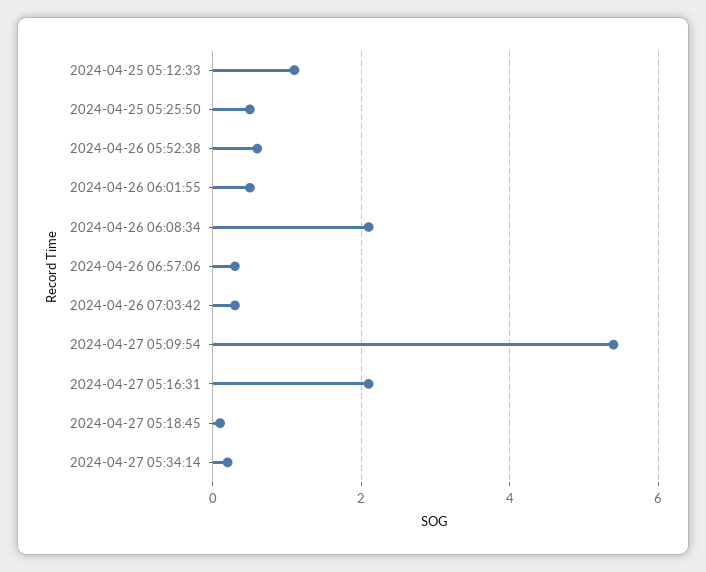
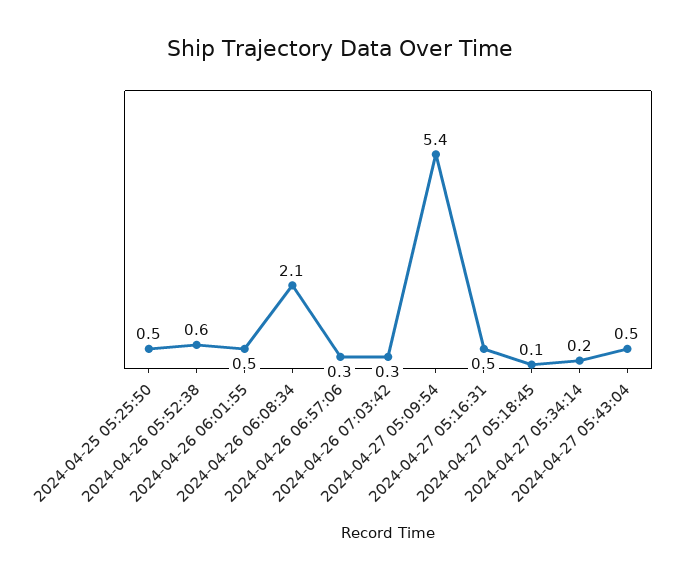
2024-04-25 05:12:33: 1 -> none
2024-04-27 05:16:31: 2 -> 0.5
2024-04-27 05:43:04: none -> 0.5

